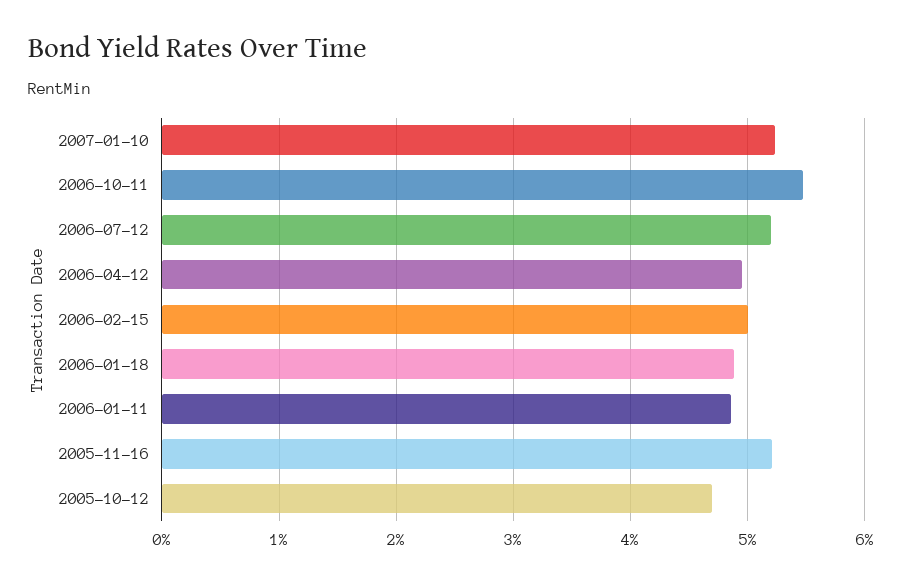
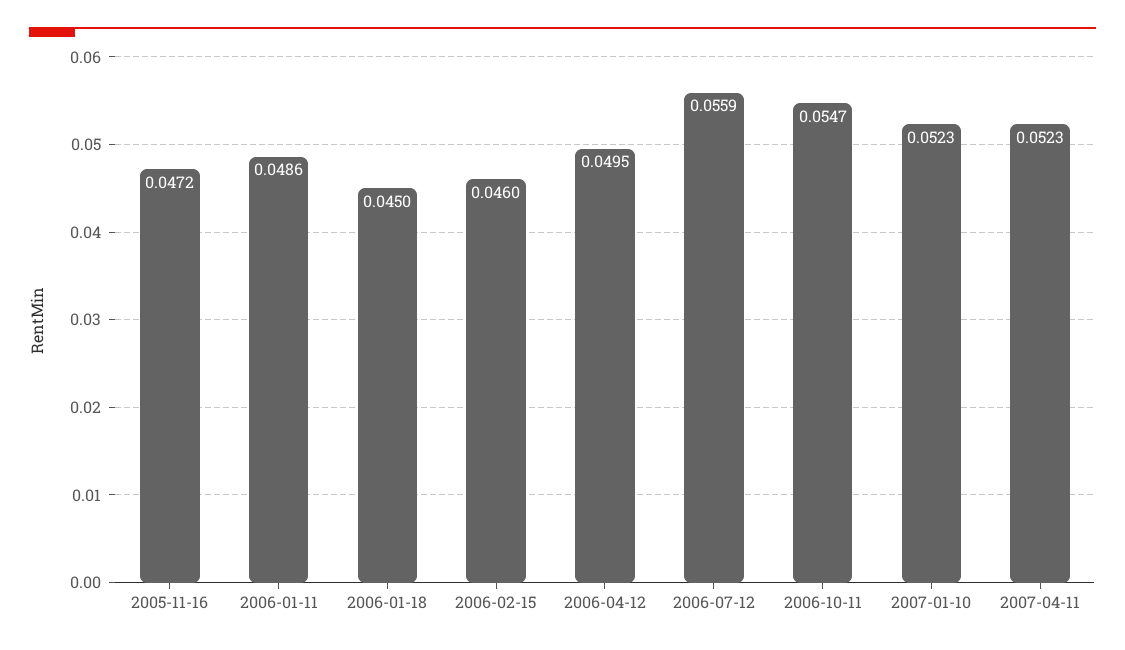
2006-07-12: 0.052 -> 0.0559
2006-02-15: 0.05 -> 0.046
2006-01-18: 0.049 -> 0.045
2005-11-16: 0.052 -> 0.0472
2005-10-12: 0.047 -> none
2007-04-11: none -> 0.0523

